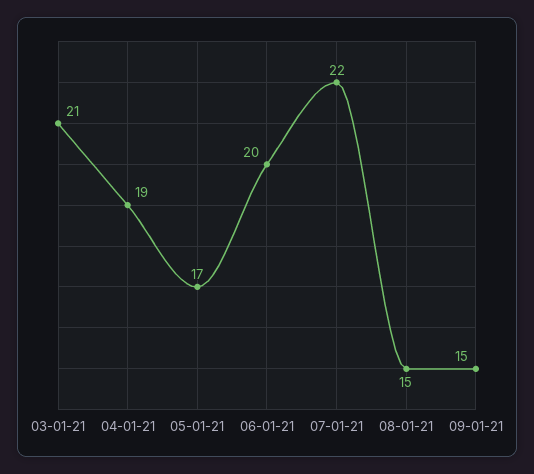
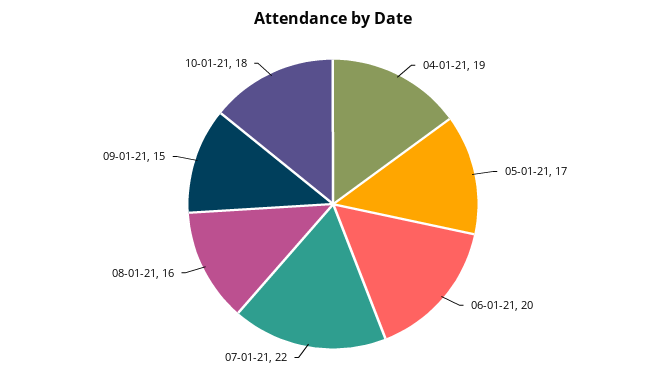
03-01-21: 21 -> none
08-01-21: 15 -> 16
10-01-21: none -> 18

